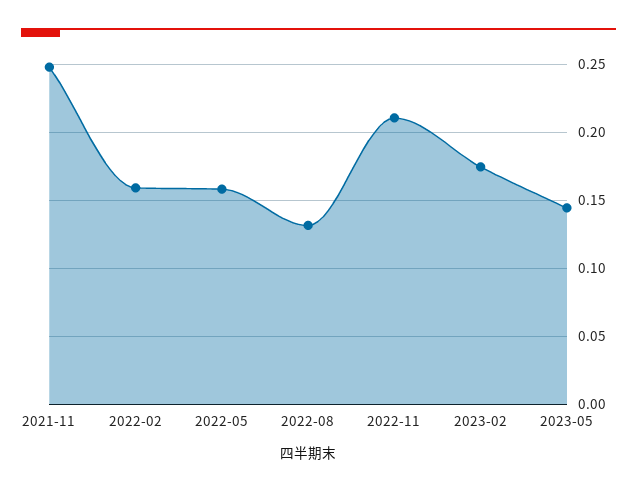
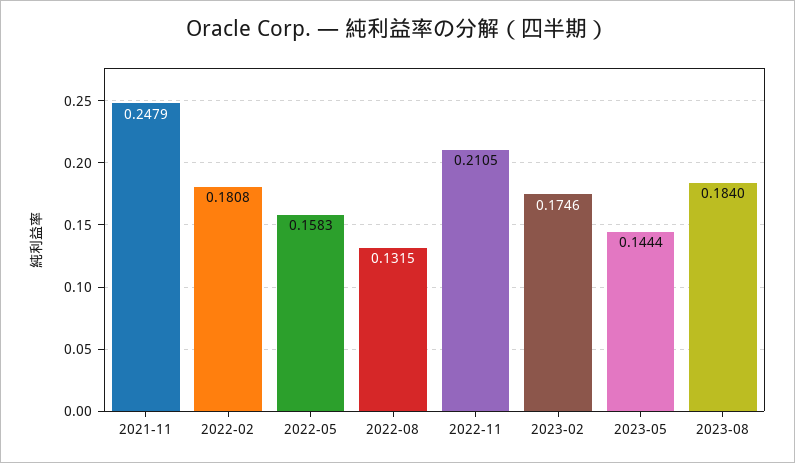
2022-02: 0.16 -> 0.1808
2023-08: none -> 0.184

